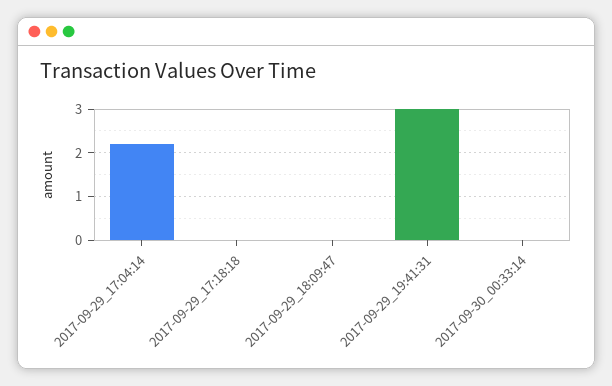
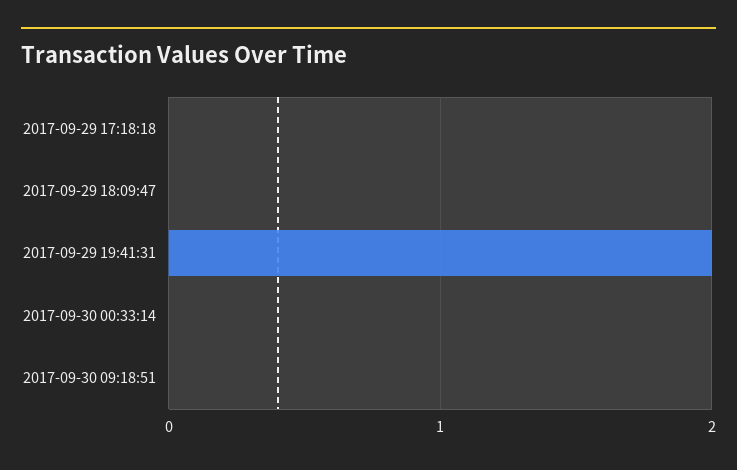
2017-09-29_17:04:14: 2.2 -> none
2017-09-29_19:41:31: 3 -> 2
2017-09-30 09:18:51: none -> 0

